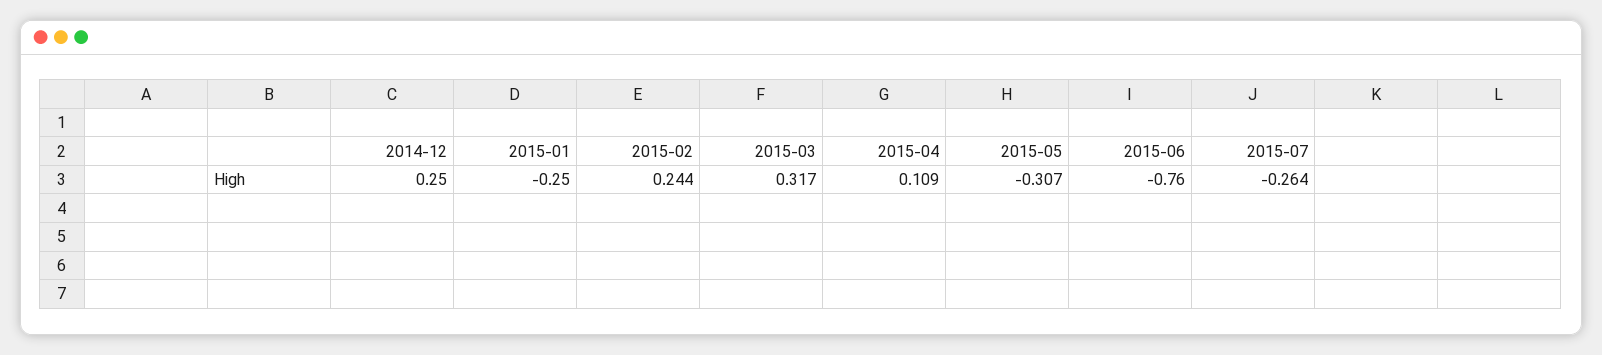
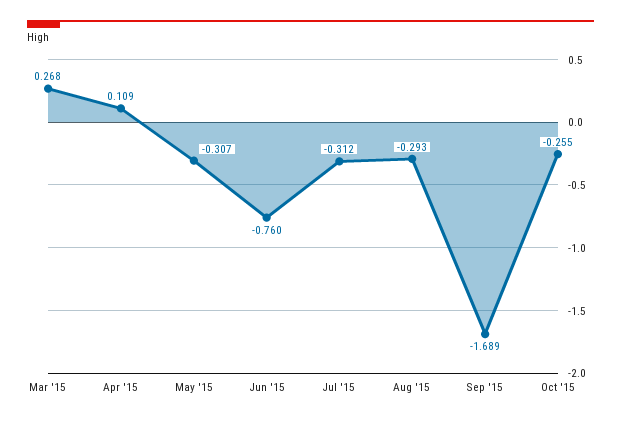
2014-12: 0.25 -> none
2015-01: -0.25 -> none
2015-02: 0.244 -> none
2015-03: 0.317 -> 0.268
2015-07: -0.264 -> -0.312
Aug '15: none -> -0.293
Sep '15: none -> -1.689
Oct '15: none -> -0.255

